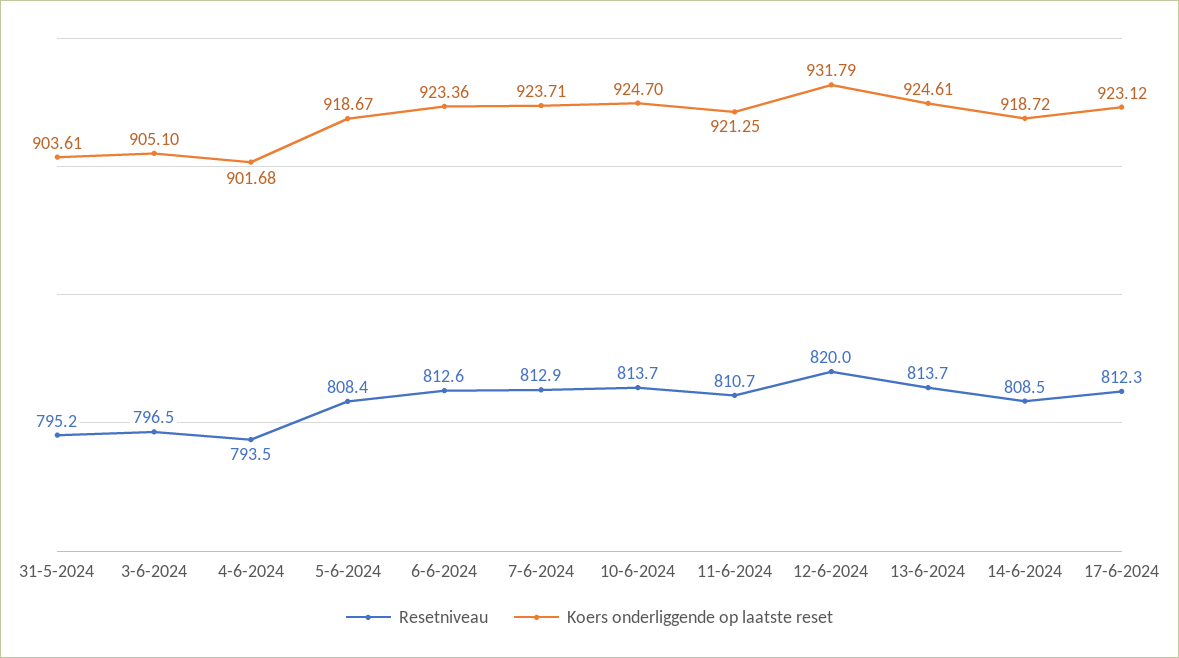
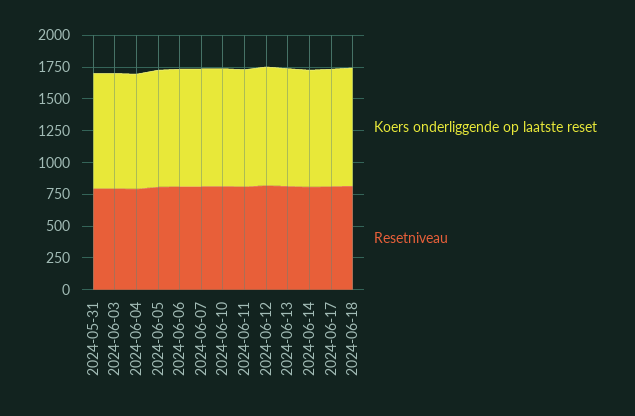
Koers onderliggende op laatste reset, 2024-06-18: none -> 1000
Resetniveau, 2024-06-18: none -> 750

